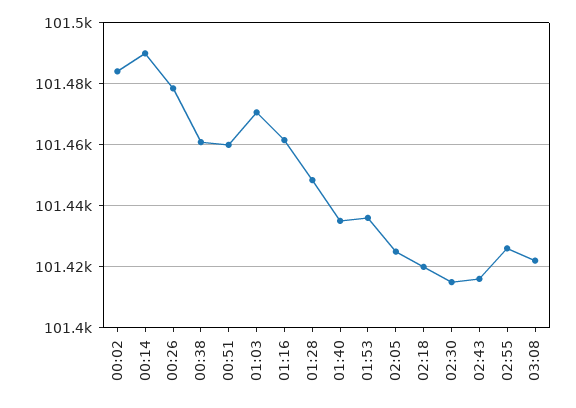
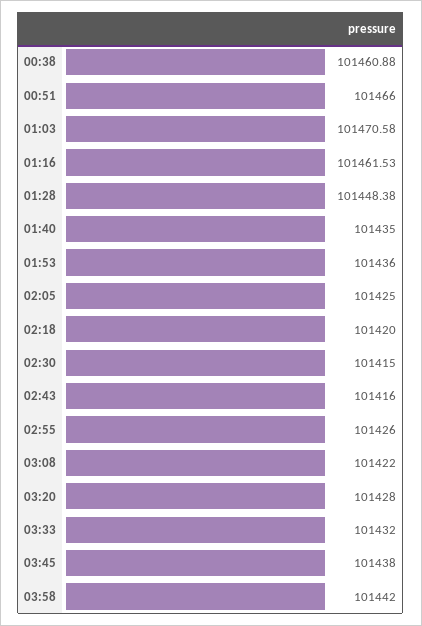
00:02: 101484 -> none
00:14: 101490 -> none
00:26: 101478 -> none
00:51: 101460 -> 101466
03:20: none -> 101428
03:33: none -> 101432
03:45: none -> 101438
03:58: none -> 101442

